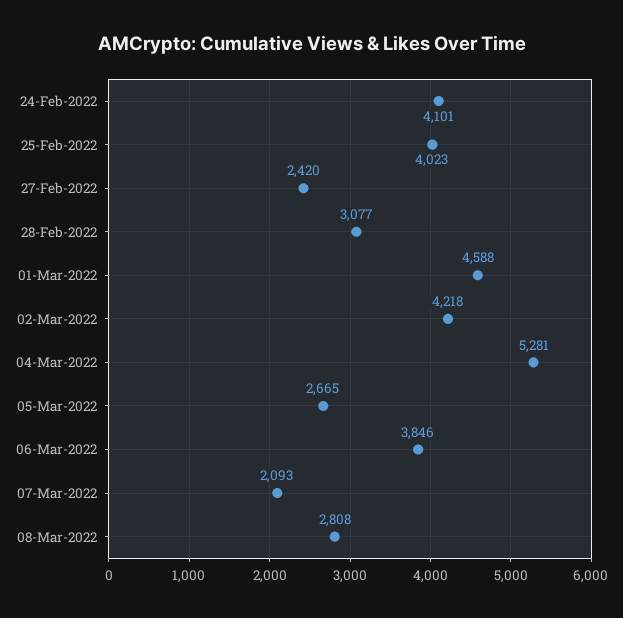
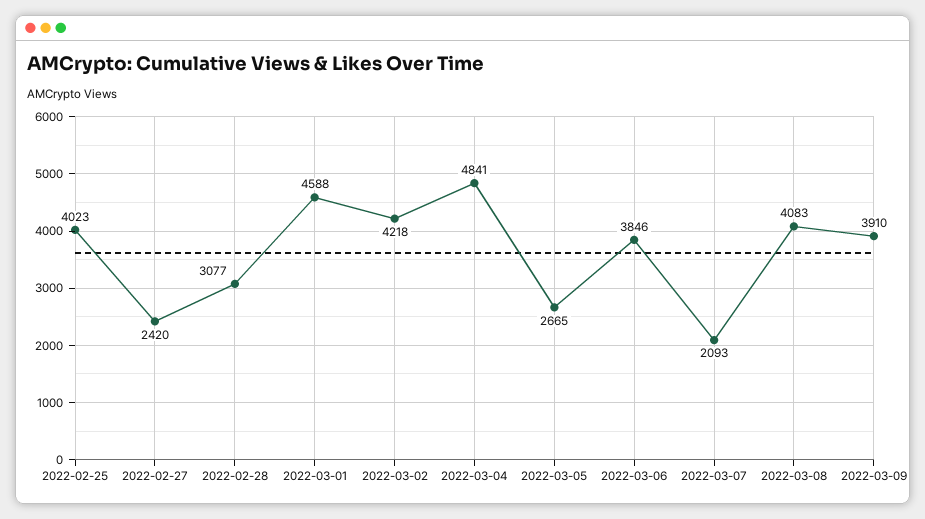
24-Feb-2022: 4101 -> none
04-Mar-2022: 5281 -> 4841
08-Mar-2022: 2808 -> 4083
2022-03-09: none -> 3910

